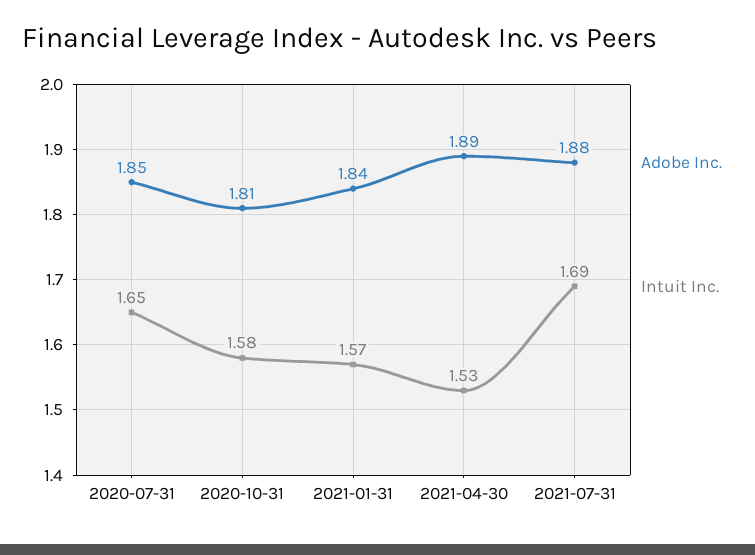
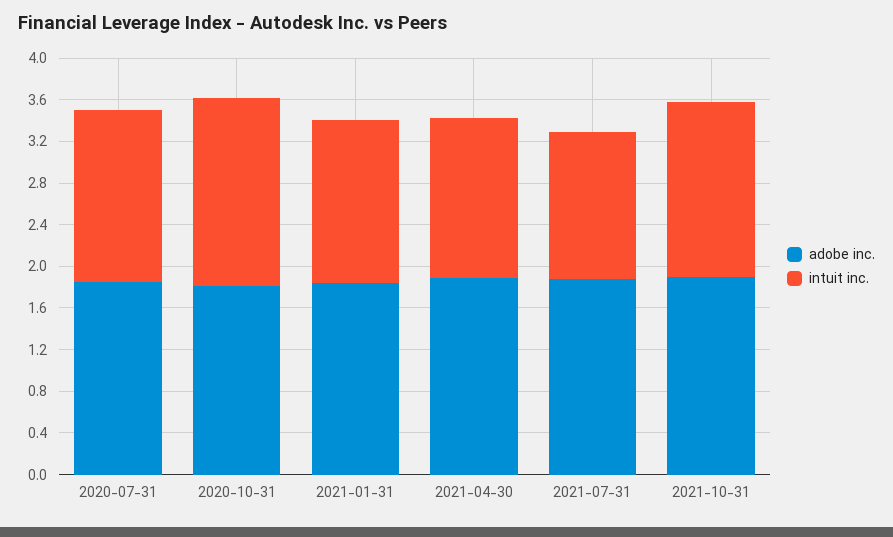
Intuit Inc., 2020-10-31: 1.58 -> 1.8
Intuit Inc., 2021-07-31: 1.69 -> 1.4
Adobe Inc., 2021-10-31: none -> 1.9
Intuit Inc., 2021-10-31: none -> 1.7

